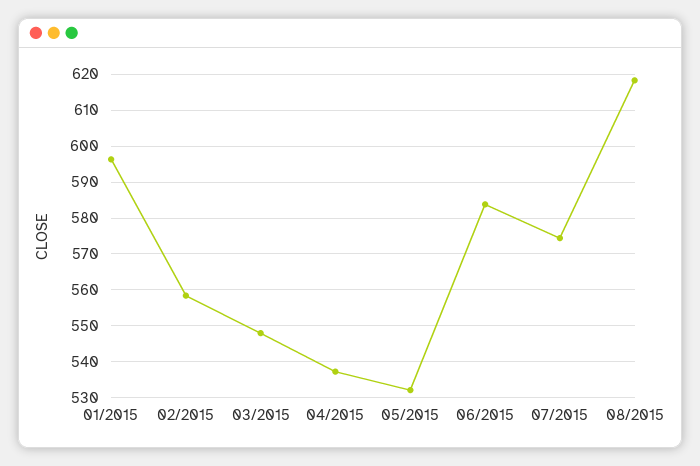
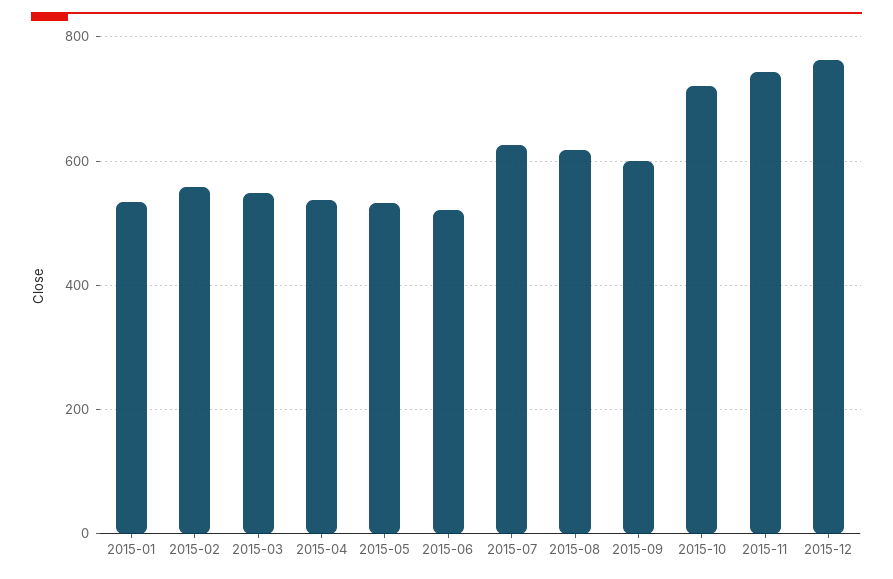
01/2015: 596 -> 540
06/2015: 584 -> 520
07/2015: 574 -> 620
2015-09: none -> 600
2015-10: none -> 720
2015-11: none -> 740
2015-12: none -> 760

